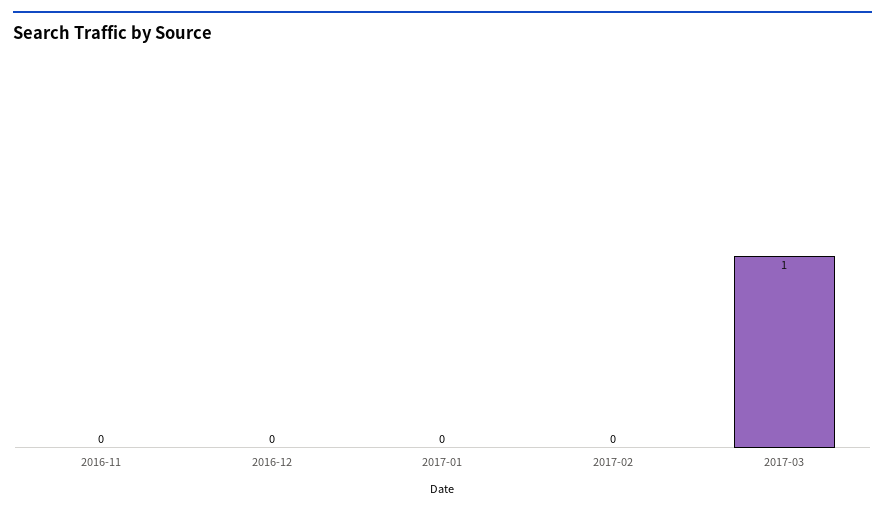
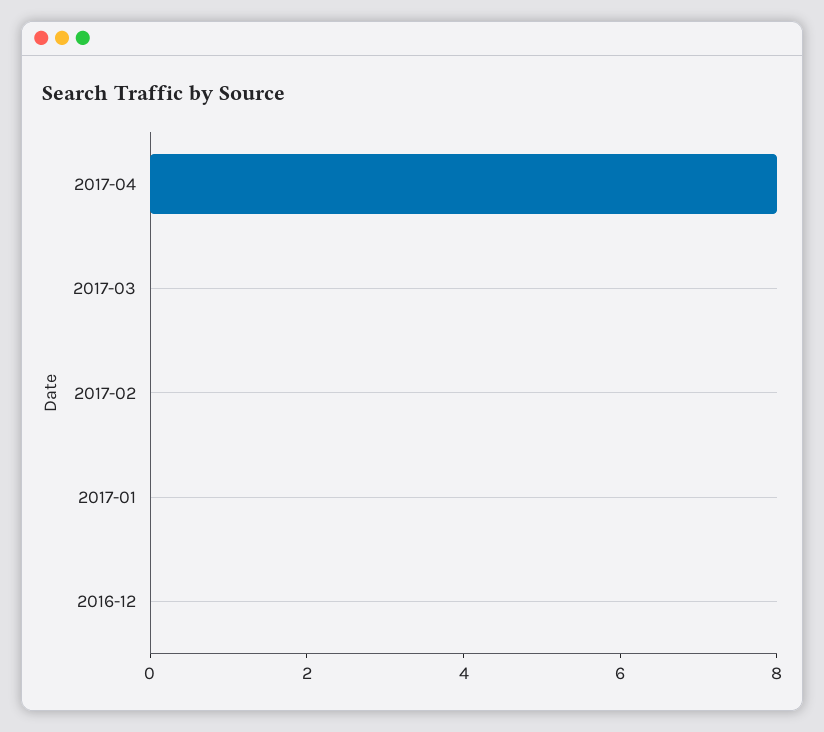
2016-11: 0 -> none
2017-03: 1 -> 0
2017-04: none -> 8

